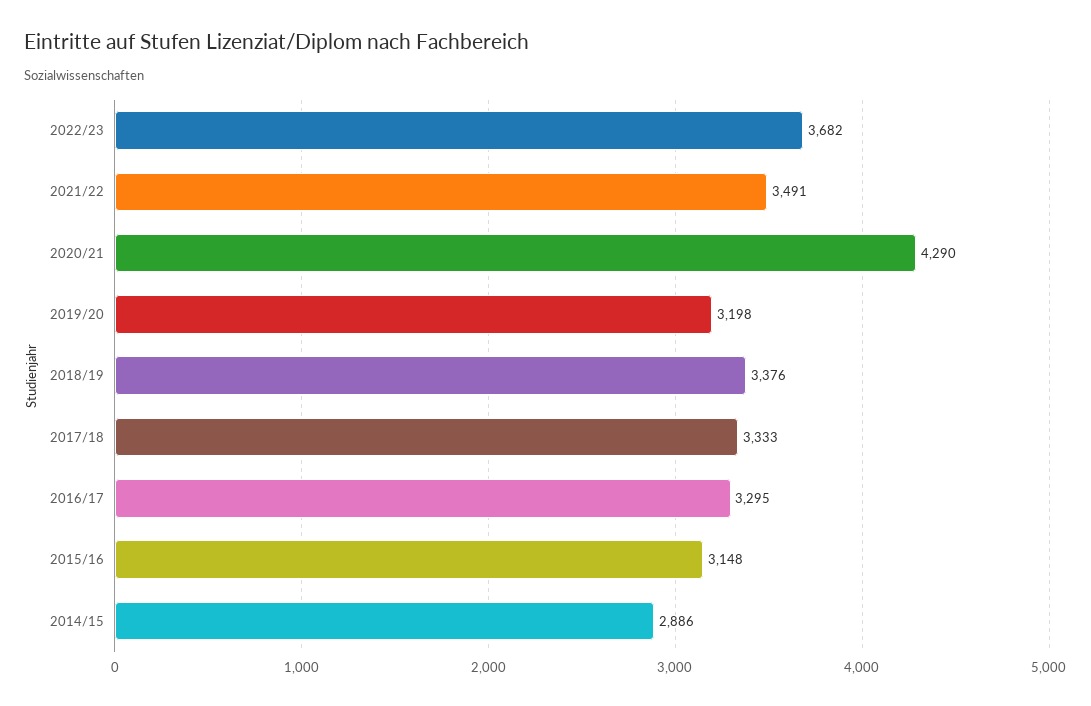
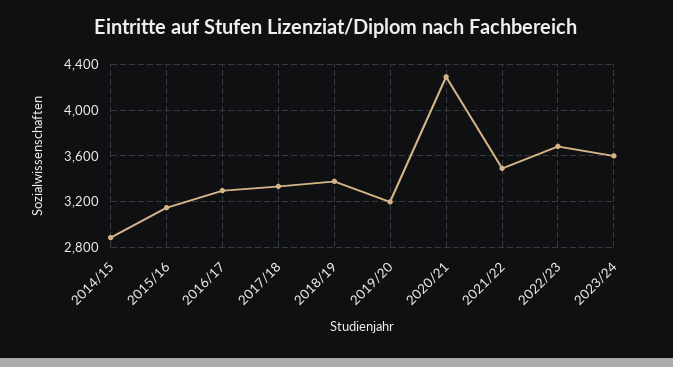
2023/24: none -> 3600

